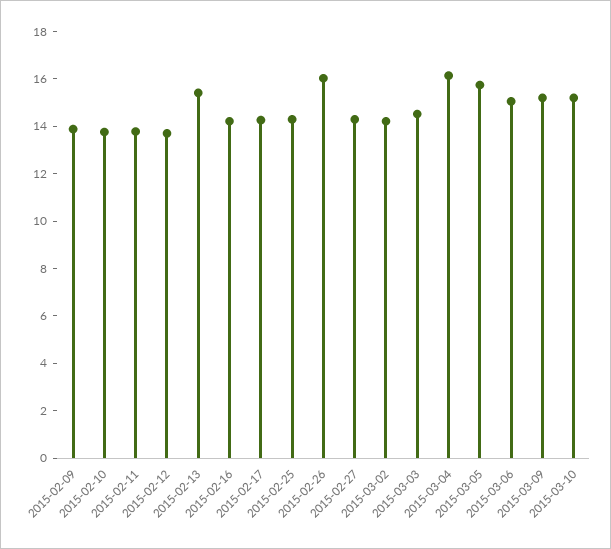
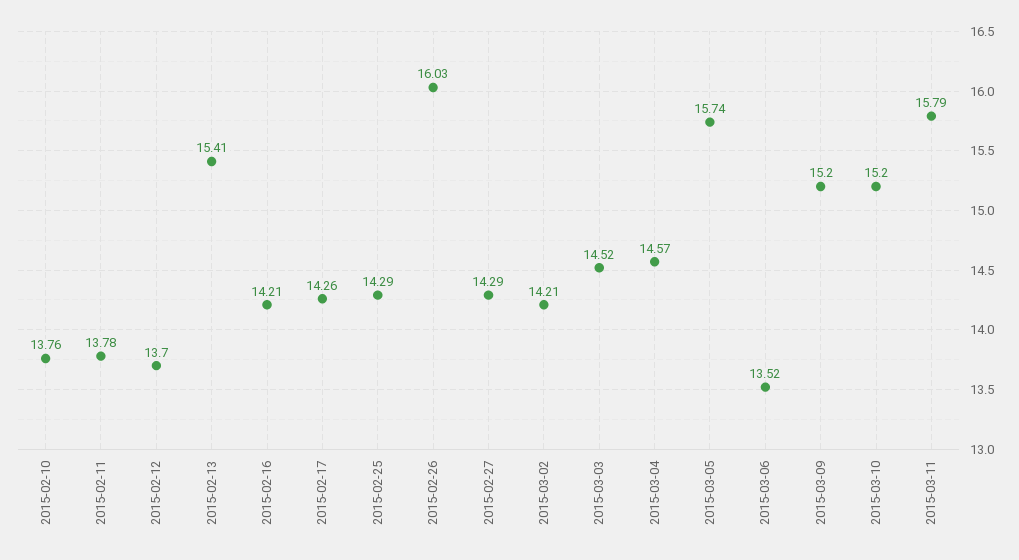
2015-02-09: 14 -> none
2015-03-04: 16 -> 14.57
2015-03-06: 15 -> 13.52
2015-03-11: none -> 15.79

